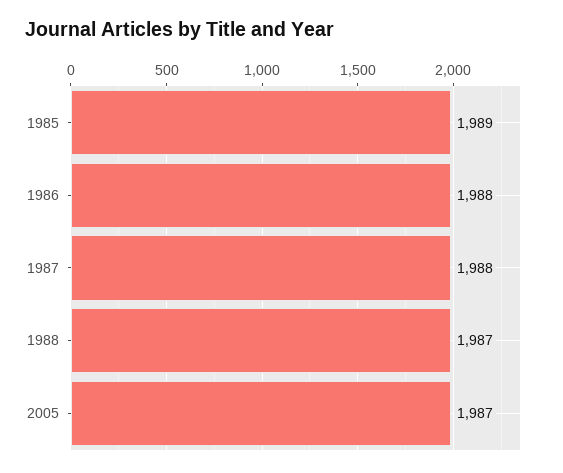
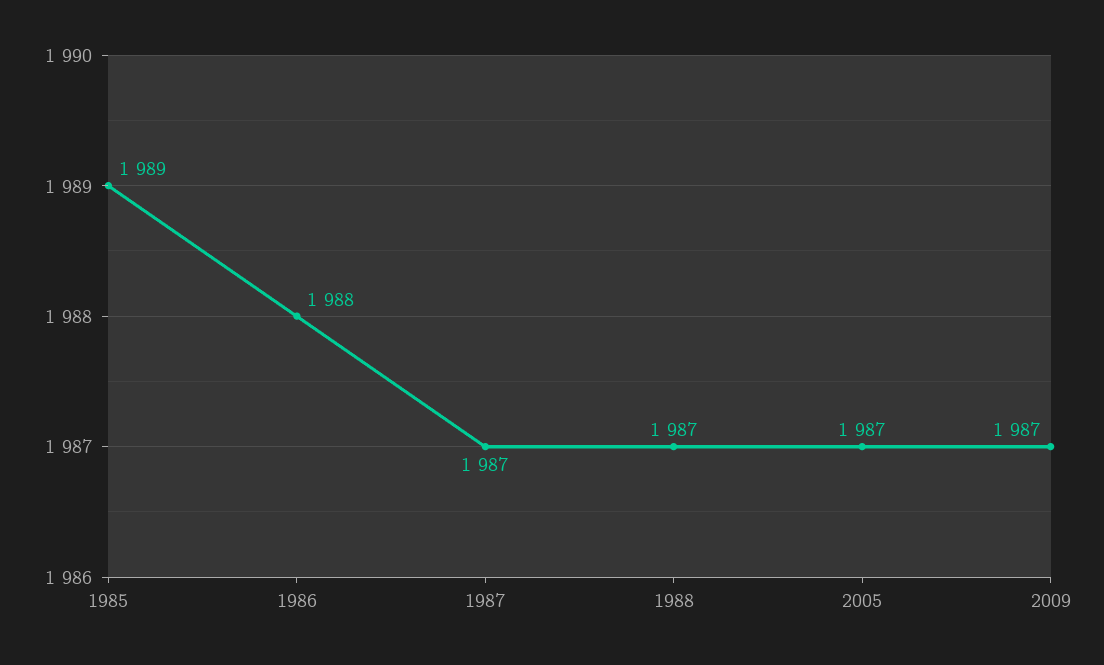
1987: 1988 -> 1987
2009: none -> 1987

